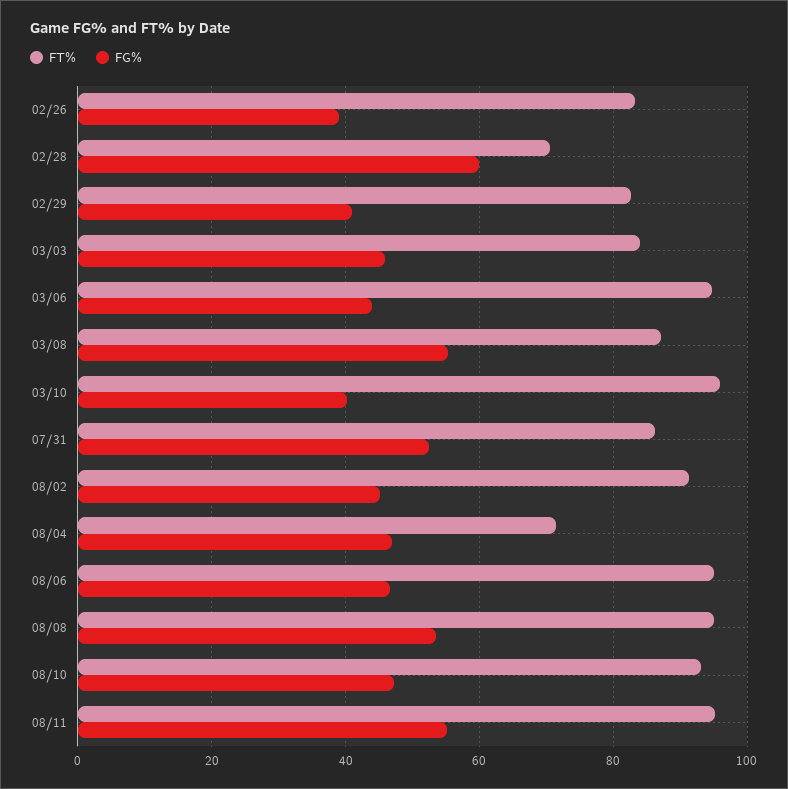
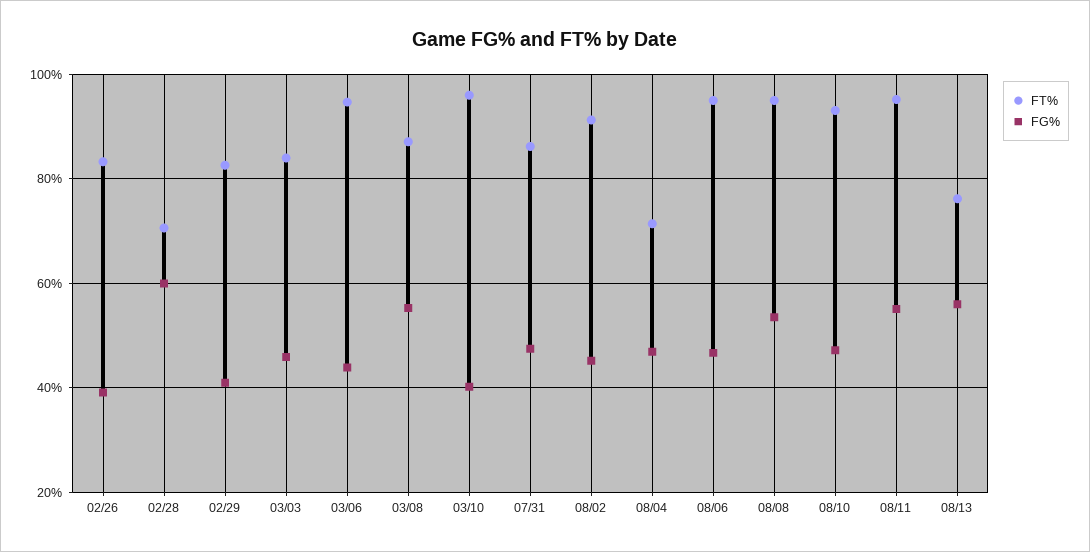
FG%, 07/31: 52 -> 48
FT%, 08/13: none -> 76
FG%, 08/13: none -> 56

